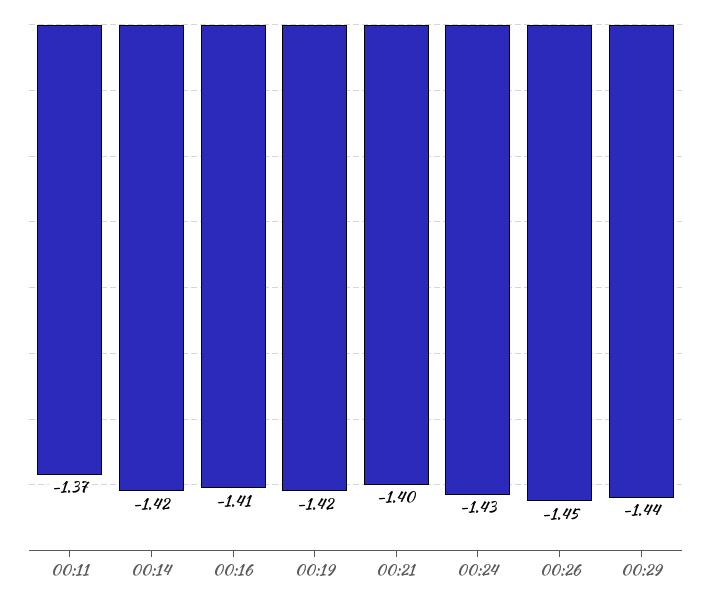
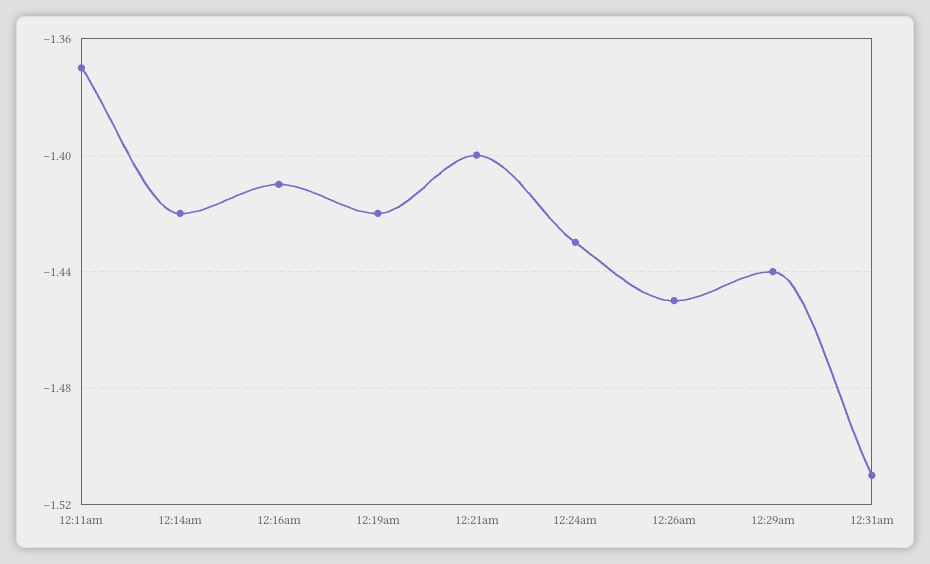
12:31am: none -> -1.51

